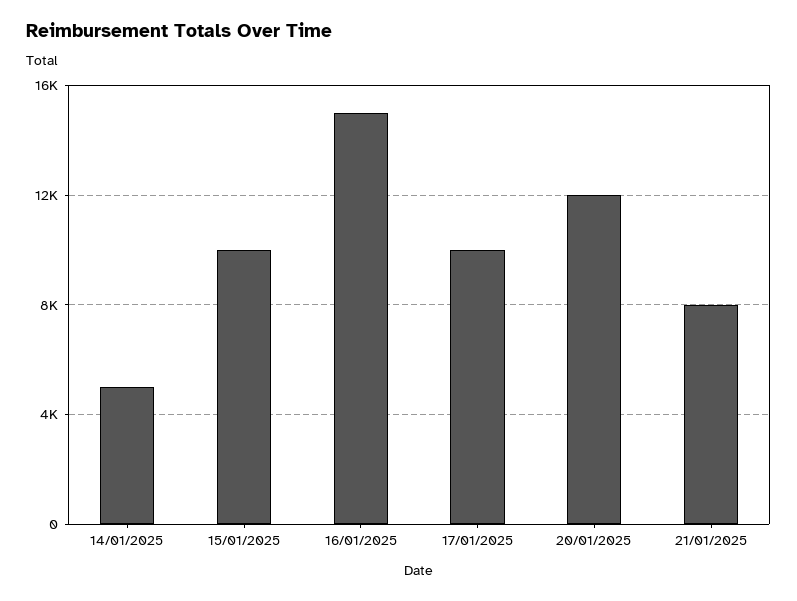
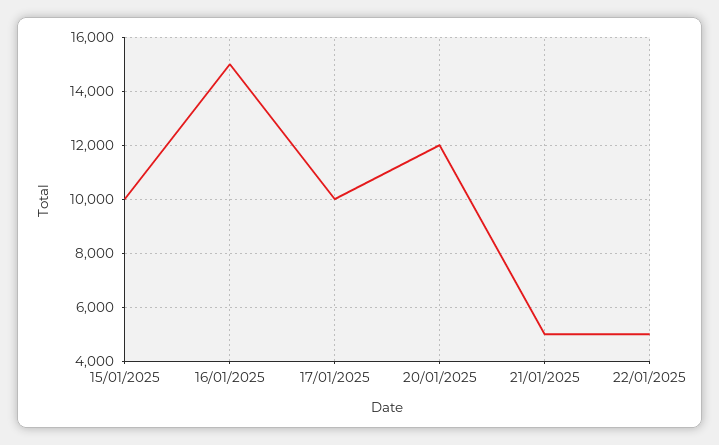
14/01/2025: 5000 -> none
21/01/2025: 8000 -> 5000
22/01/2025: none -> 5000

